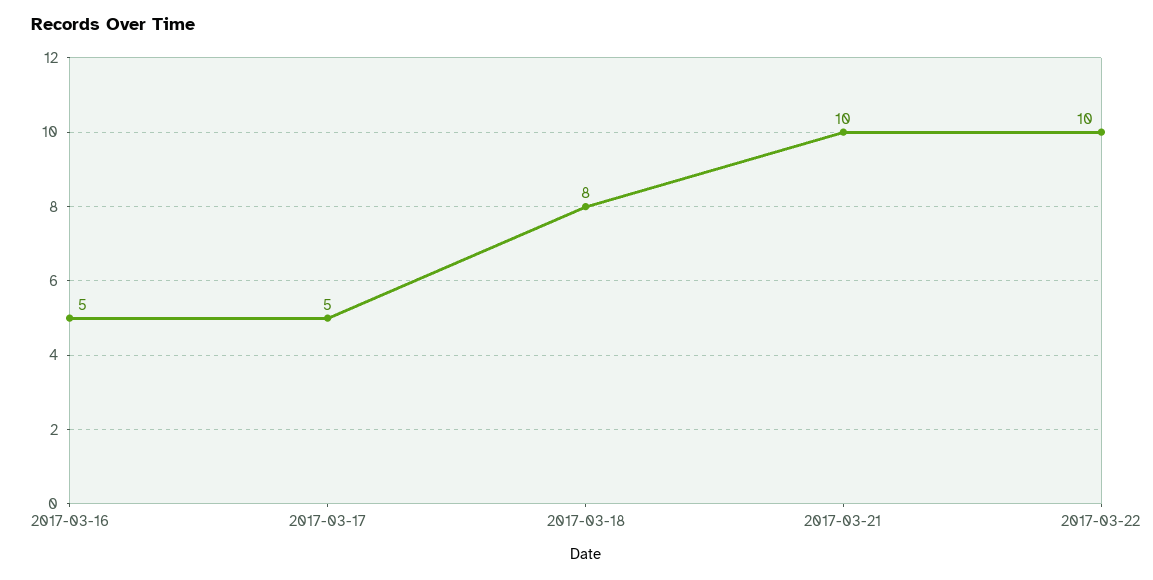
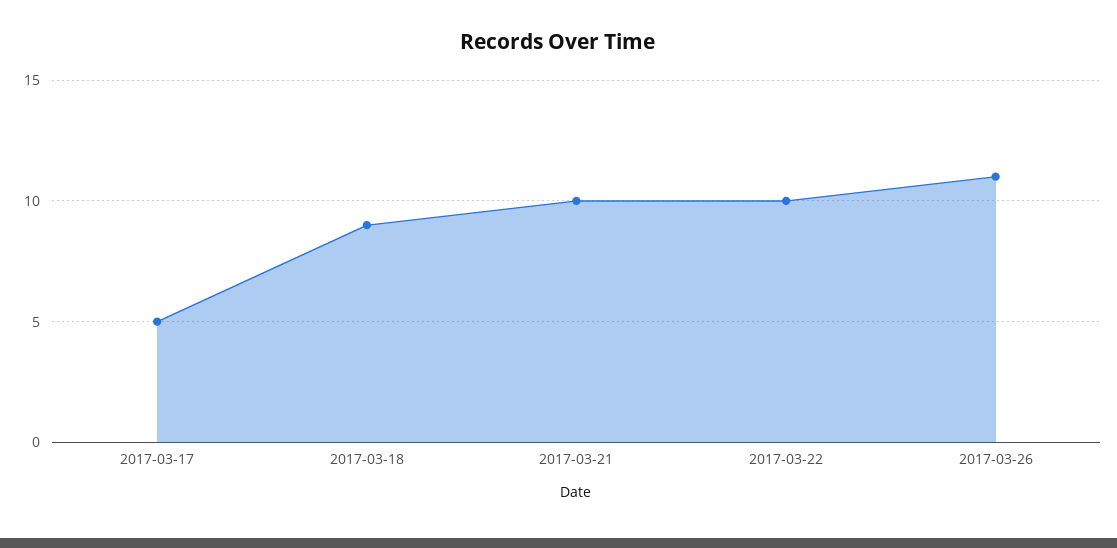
2017-03-16: 5 -> none
2017-03-18: 8 -> 9
2017-03-26: none -> 11

